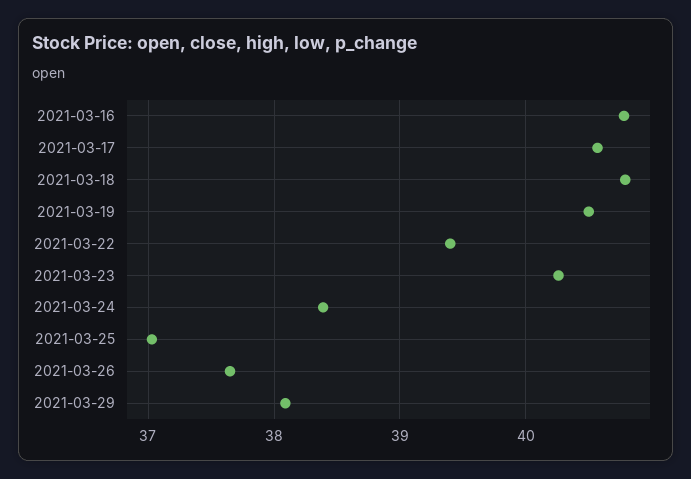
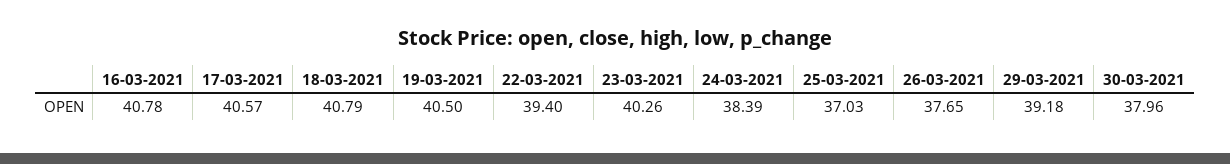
2021-03-29: 38.1 -> 39.18
30-03-2021: none -> 37.96

